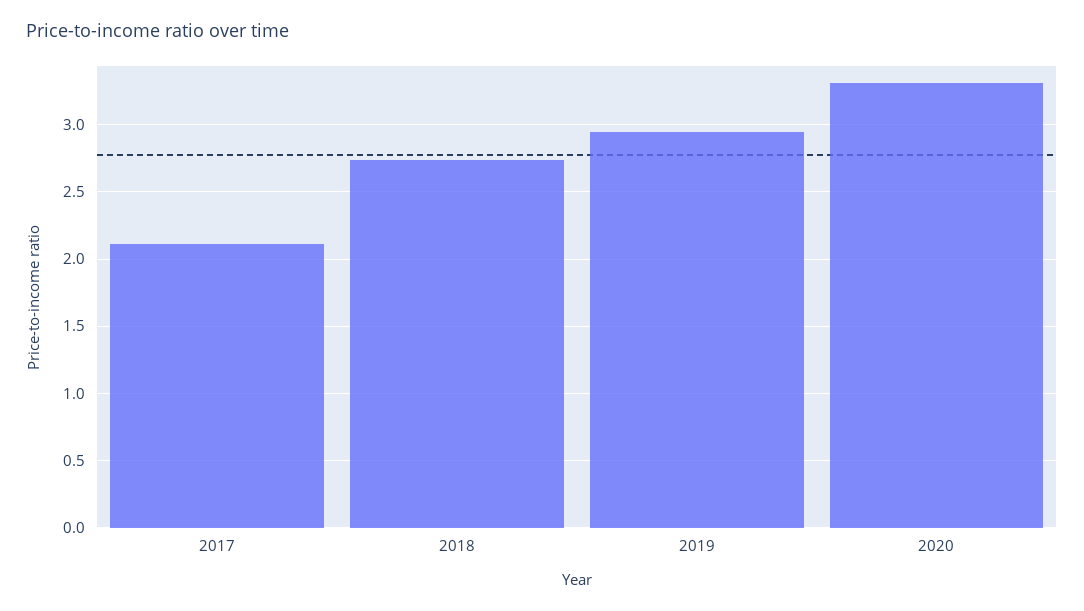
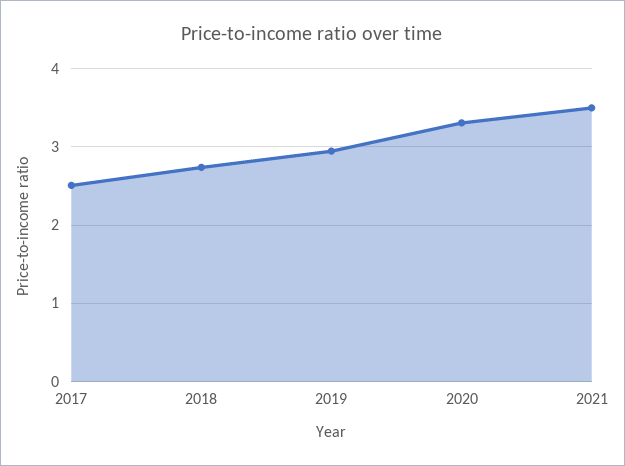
2017: 2.1 -> 2.5
2021: none -> 3.5

